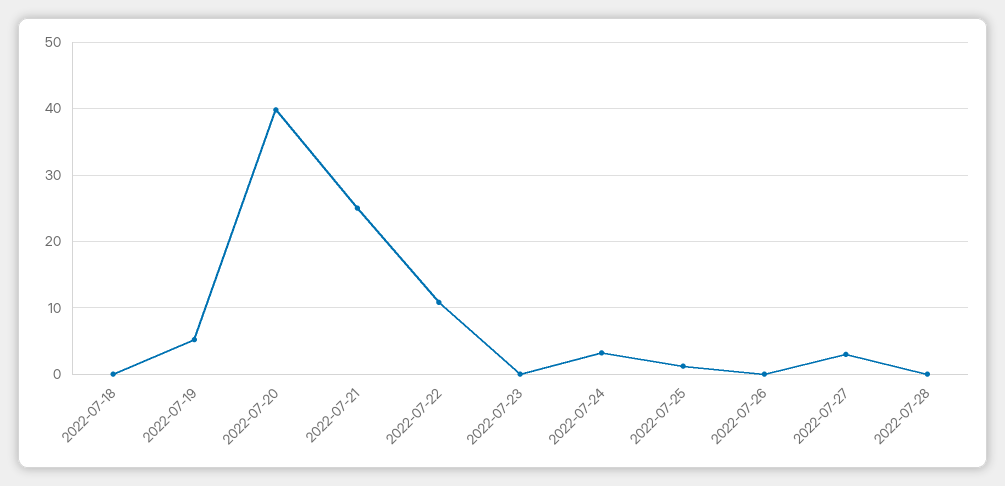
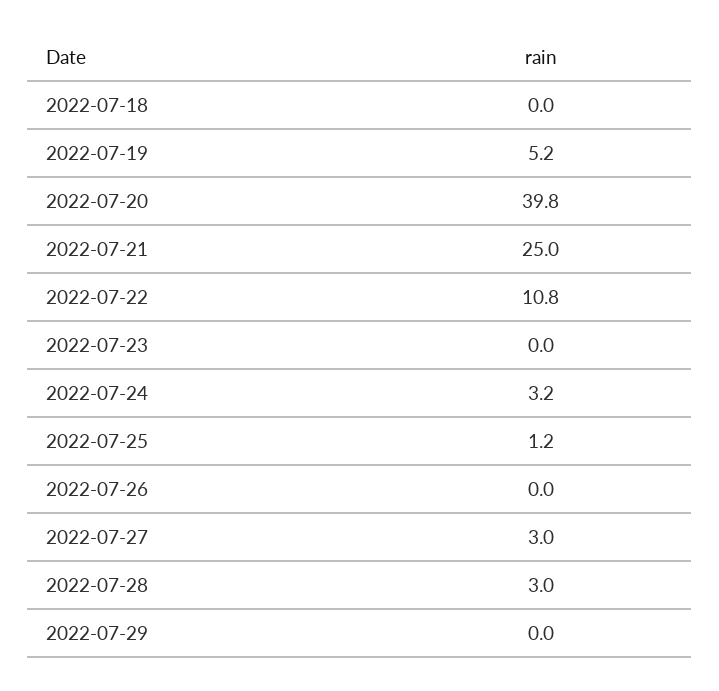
2022-07-28: 0 -> 3
2022-07-29: none -> 0

